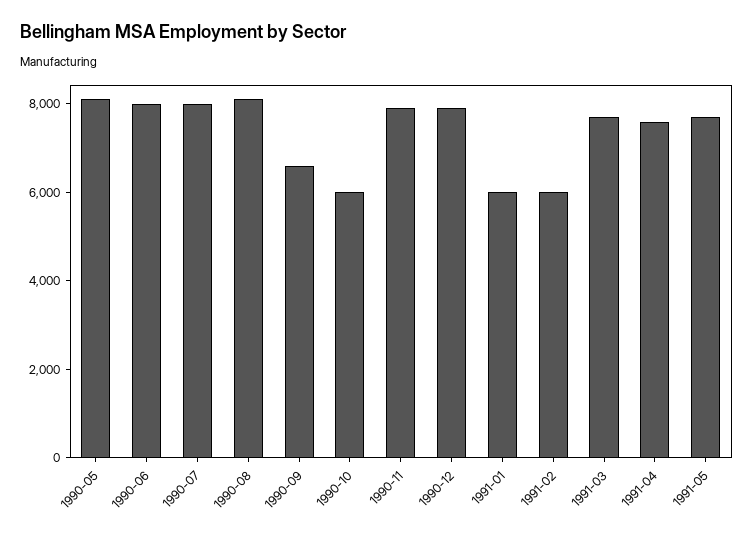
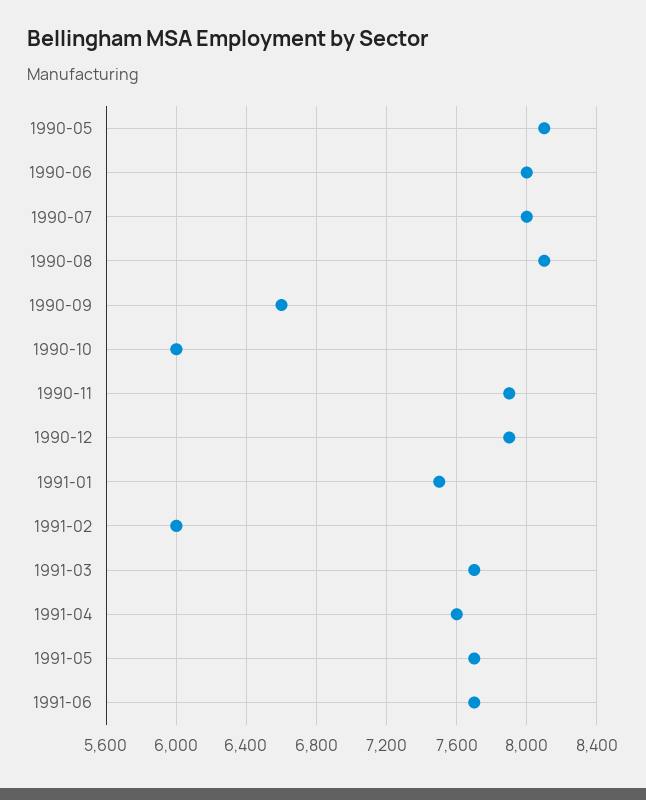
1991-01: 6000 -> 7500
1991-06: none -> 7700

